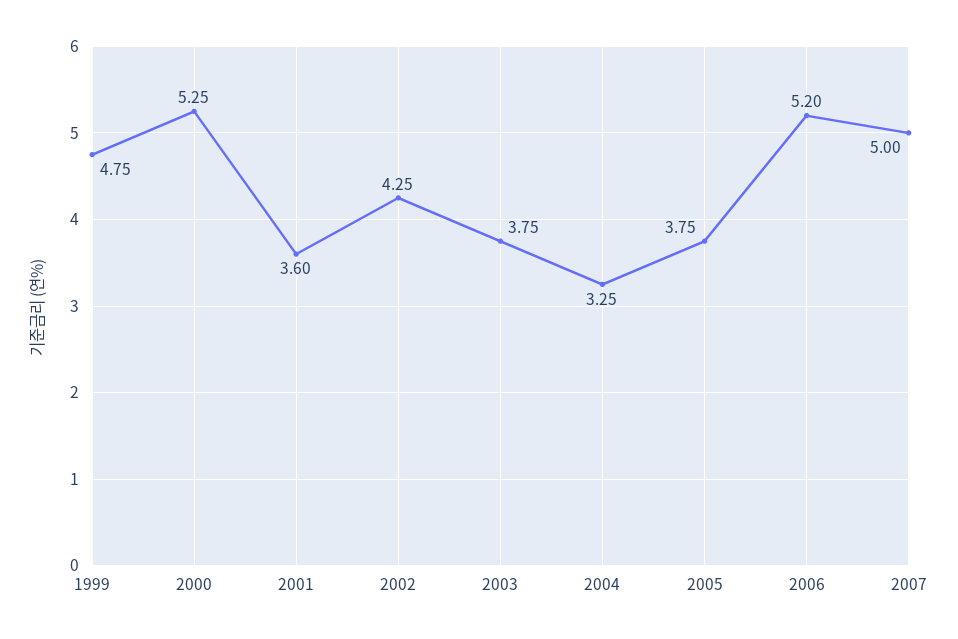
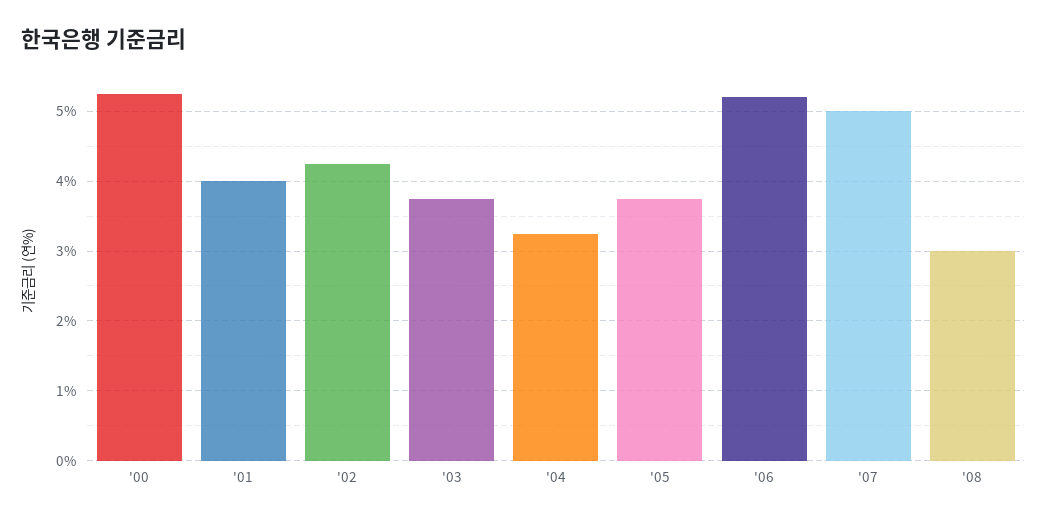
1999: 4.75 -> none
2001: 3.6 -> 4
'08: none -> 3

